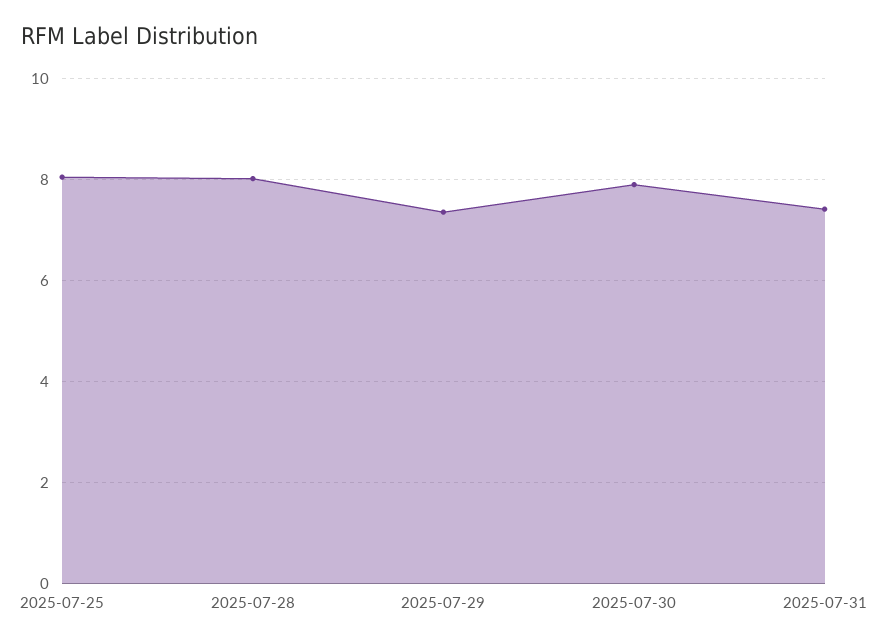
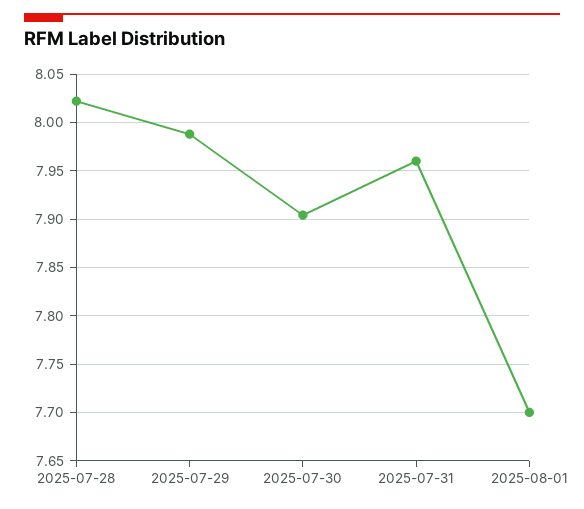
2025-07-25: 8 -> none
2025-07-29: 7.4 -> 7.99
2025-07-31: 7.4 -> 7.96
2025-08-01: none -> 7.7

